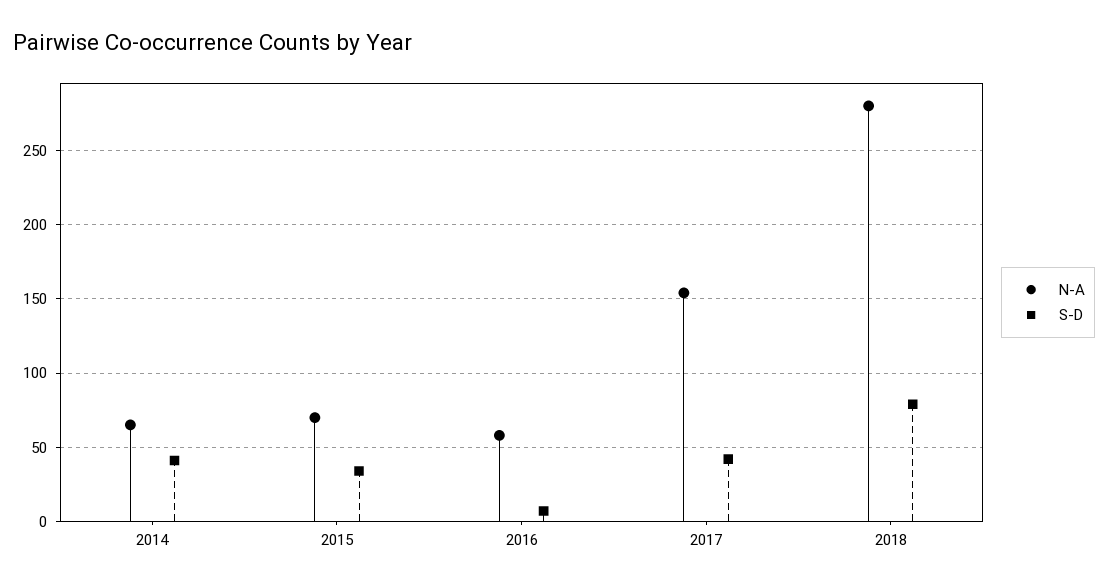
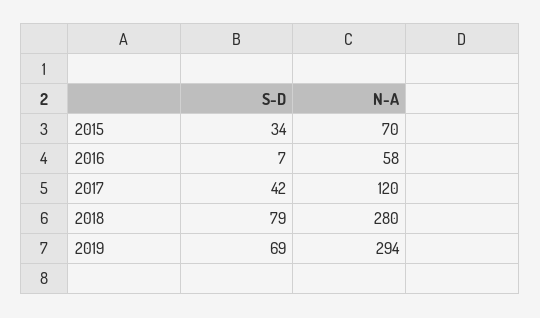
N-A, 2014: 65 -> none
S-D, 2014: 40 -> none
N-A, 2017: 155 -> 120
S-D, 2019: none -> 69
N-A, 2019: none -> 294

